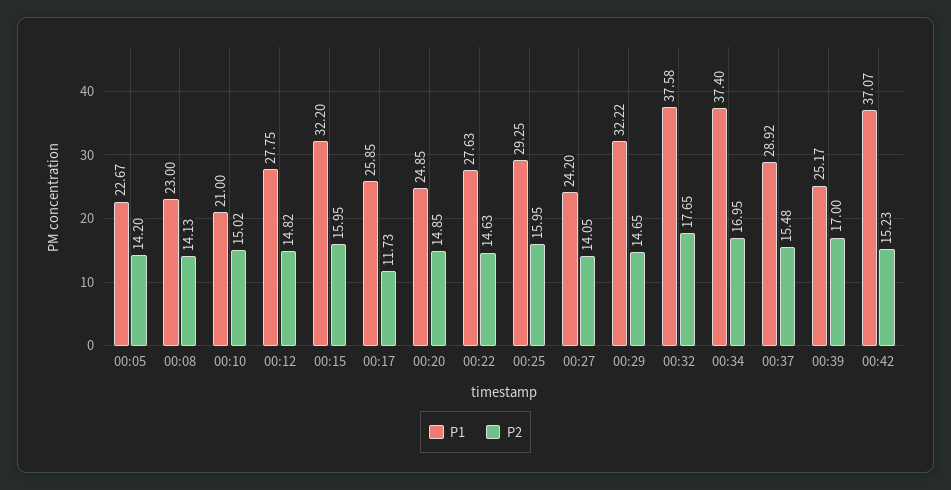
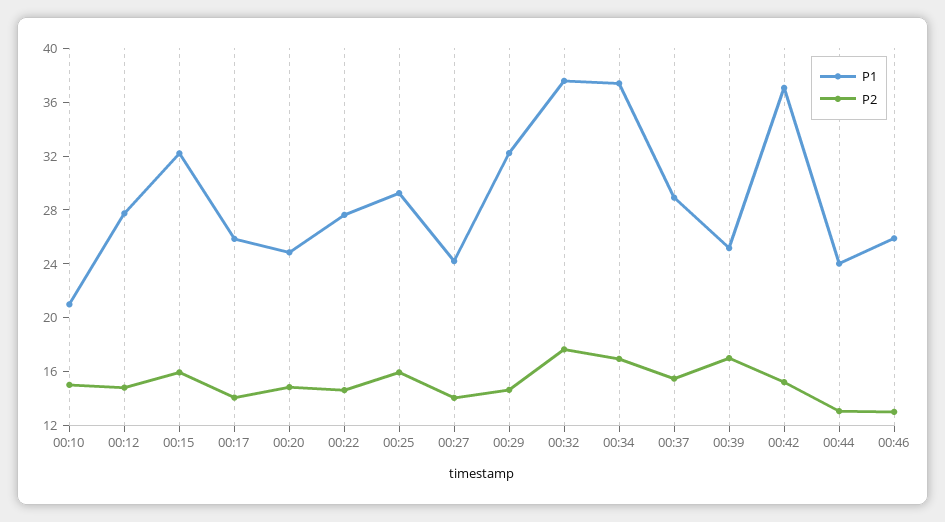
P1, 00:05: 22.67 -> none
P2, 00:05: 14.2 -> none
P1, 00:08: 23 -> none
P2, 00:08: 14.13 -> none
P2, 00:17: 11.73 -> 14
P1, 00:44: none -> 24
P2, 00:44: none -> 13
P1, 00:46: none -> 26
P2, 00:46: none -> 13

